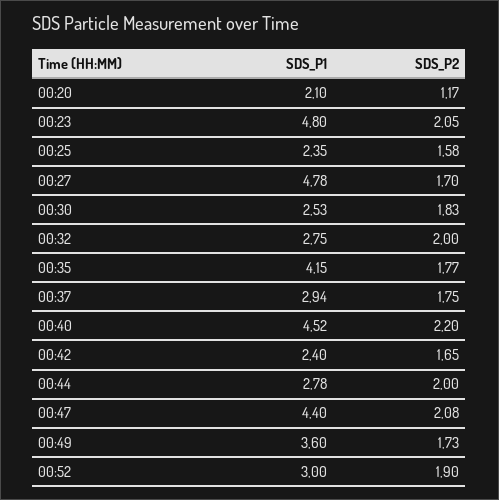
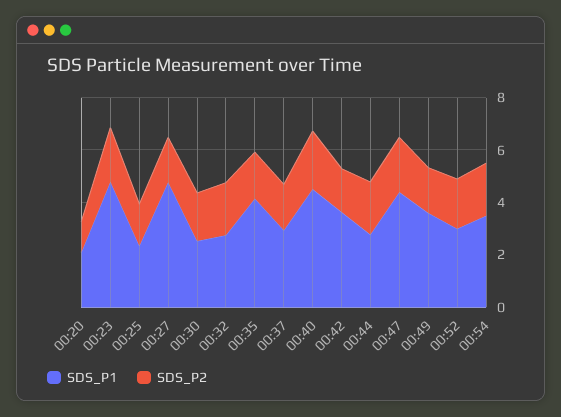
SDS_P1, 00:42: 2.4 -> 3.5
SDS_P1, 00:54: none -> 3.5
SDS_P2, 00:54: none -> 2

